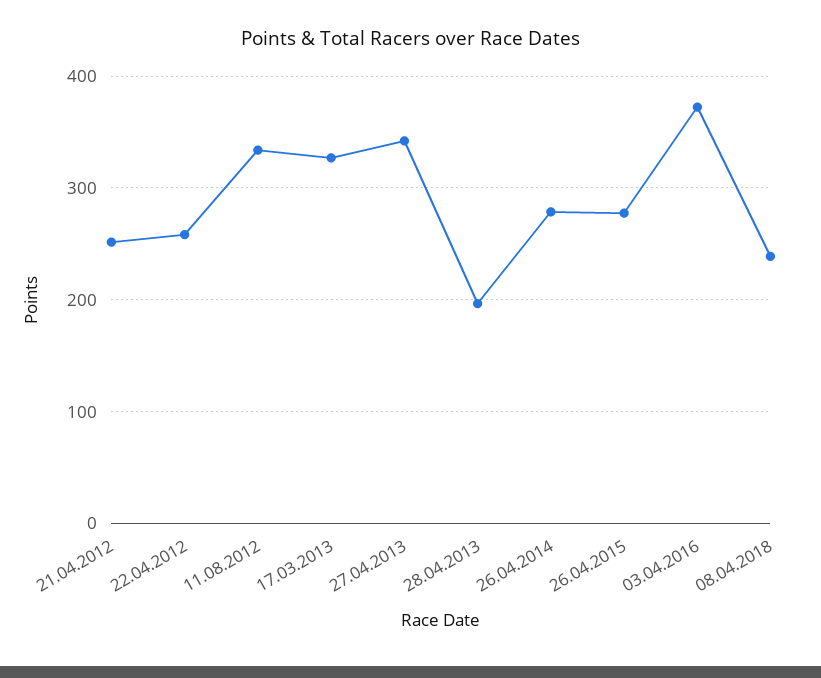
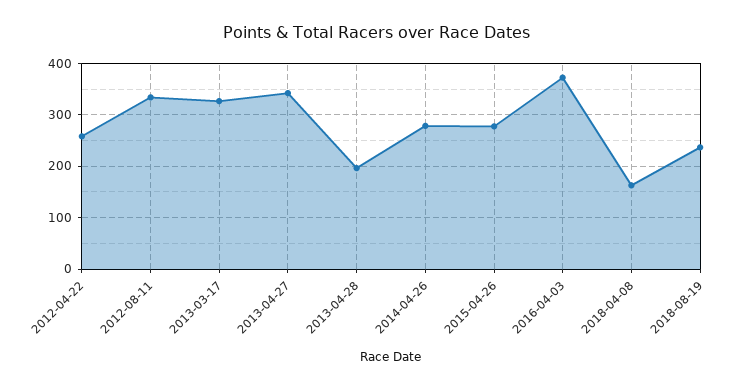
21.04.2012: 250 -> none
08.04.2018: 240 -> 160
2018-08-19: none -> 240

